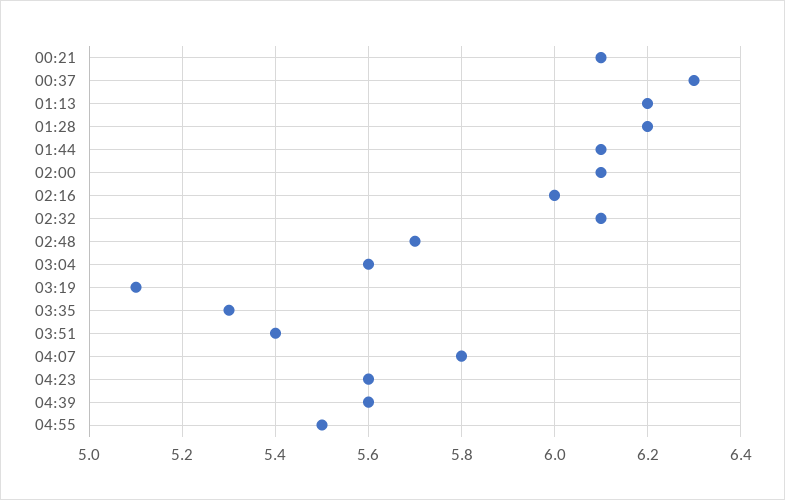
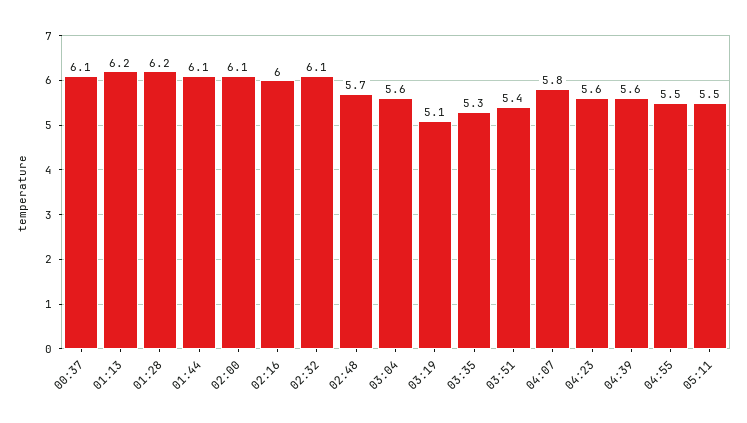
00:21: 6.1 -> none
00:37: 6.3 -> 6.1
05:11: none -> 5.5

